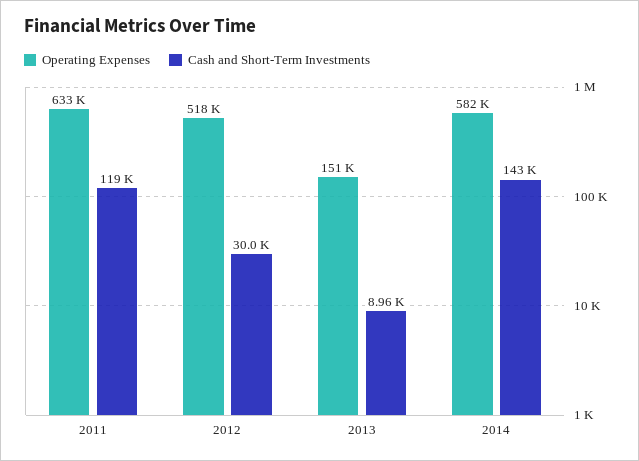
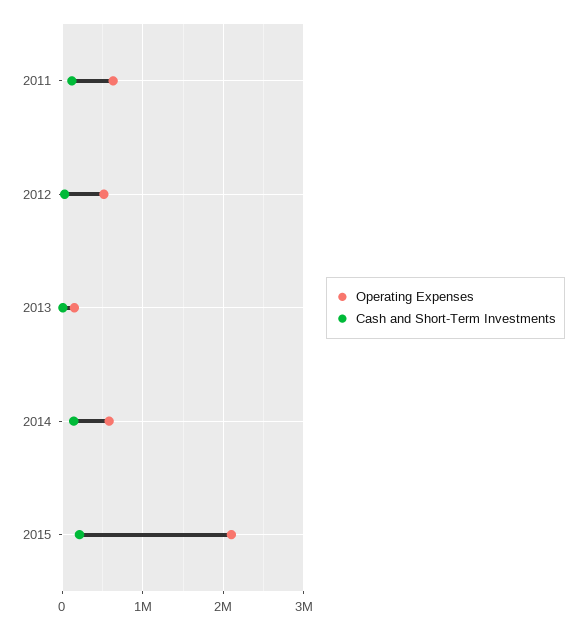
Operating Expenses, 2015: none -> 2100000
Cash and Short-Term Investments, 2015: none -> 200000

